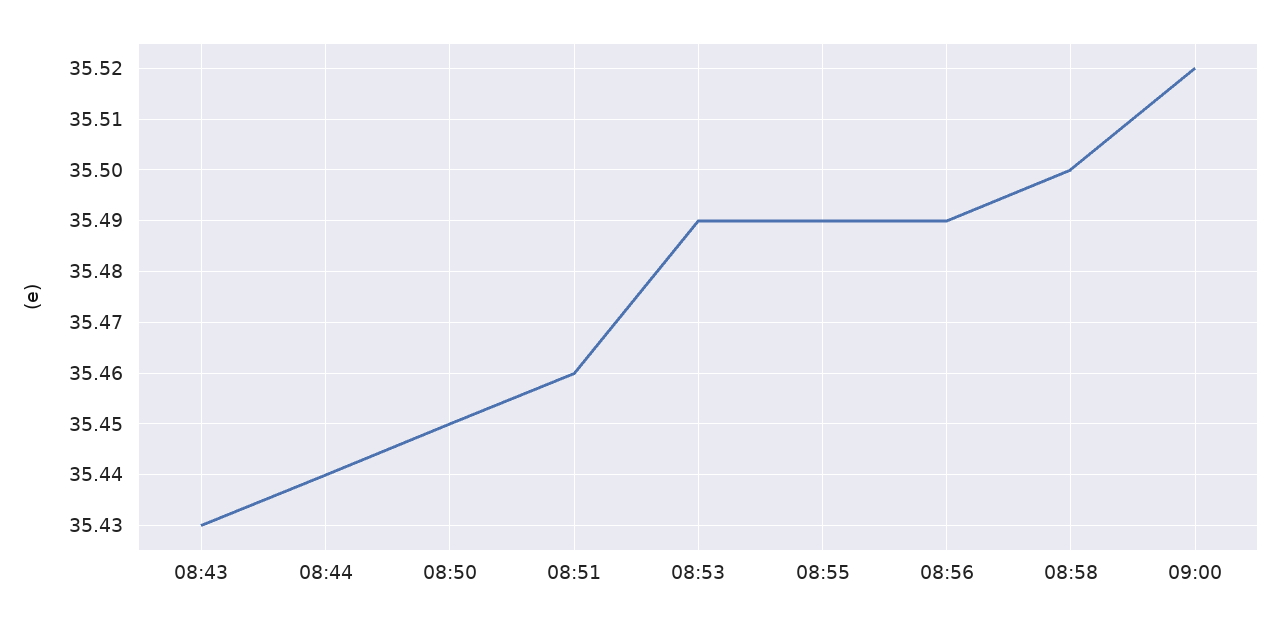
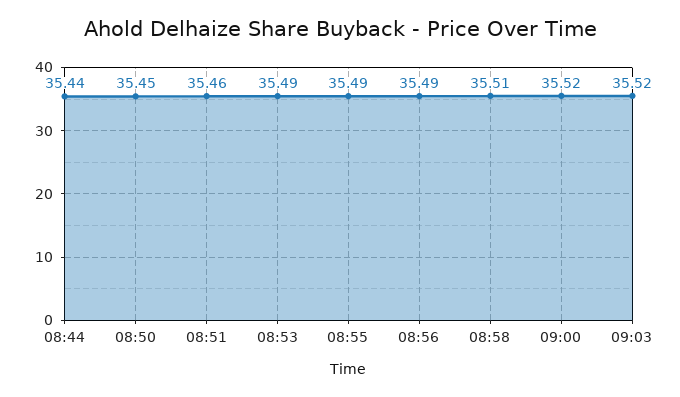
08:43: 35.43 -> none
08:58: 35.5 -> 35.51
09:03: none -> 35.52

